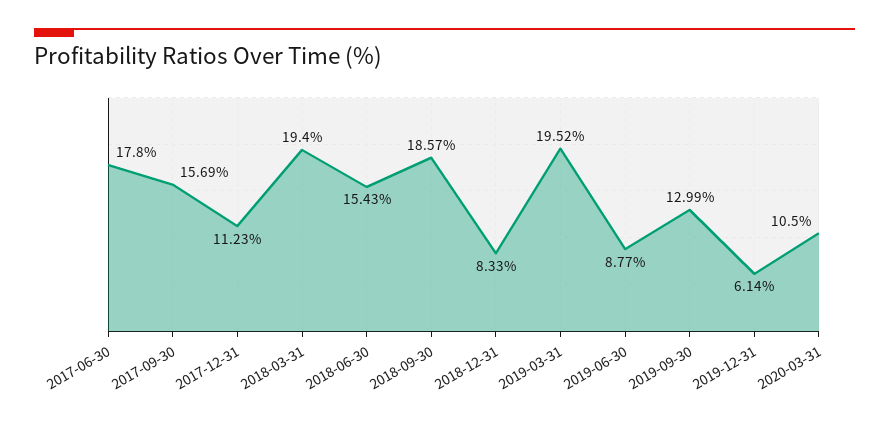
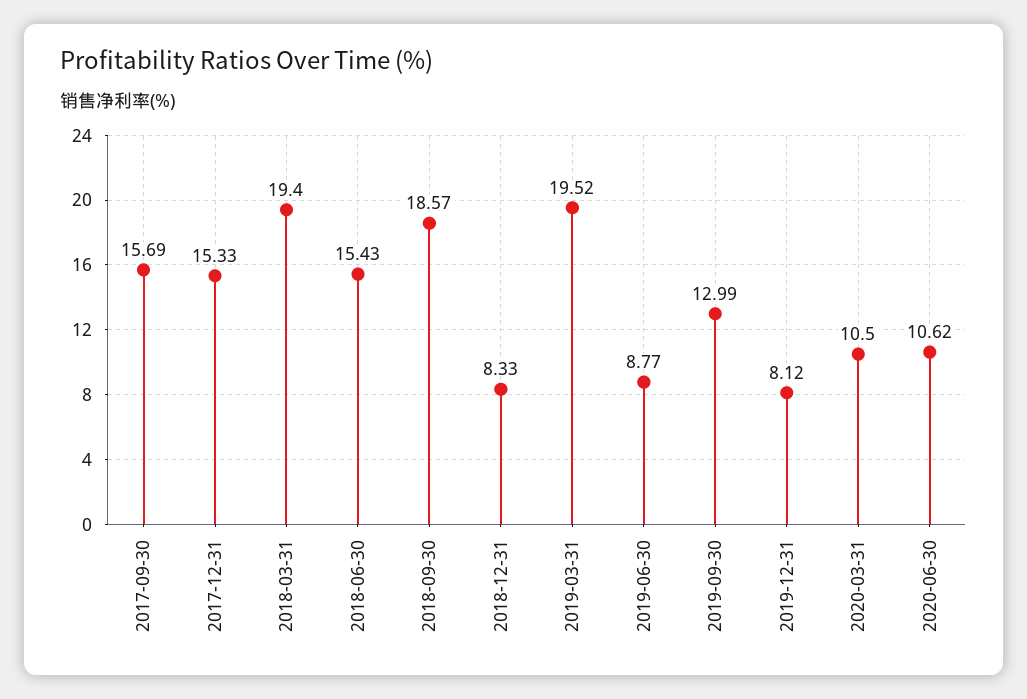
2017-06-30: 17.8 -> none
2017-12-31: 11.23 -> 15.33
2019-12-31: 6.14 -> 8.12
2020-06-30: none -> 10.62

